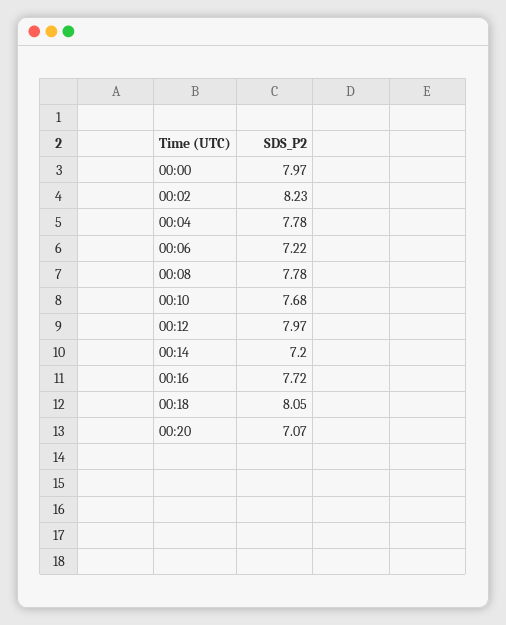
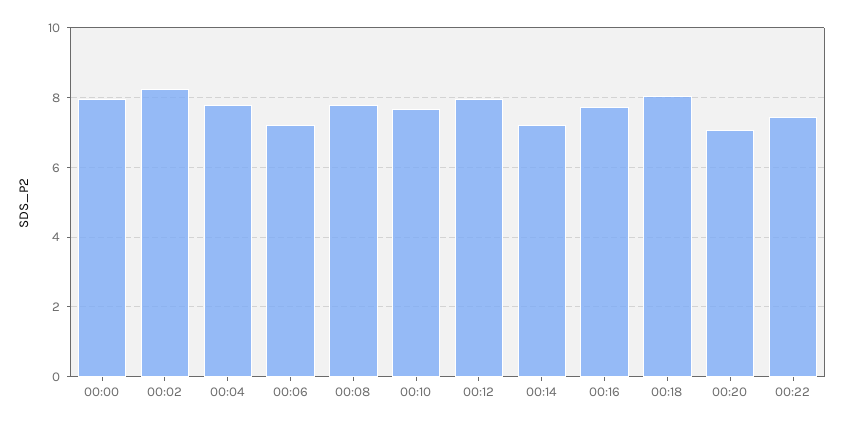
00:22: none -> 7.4

